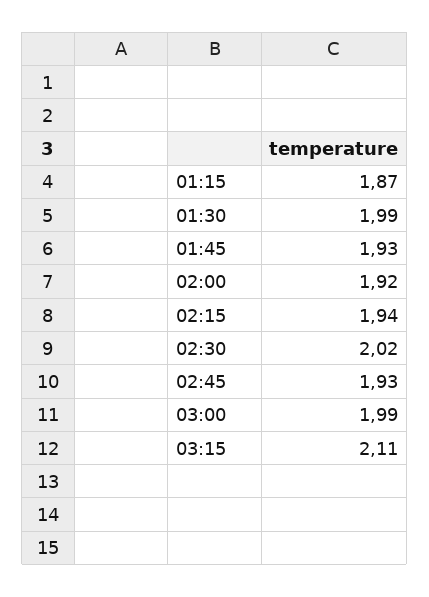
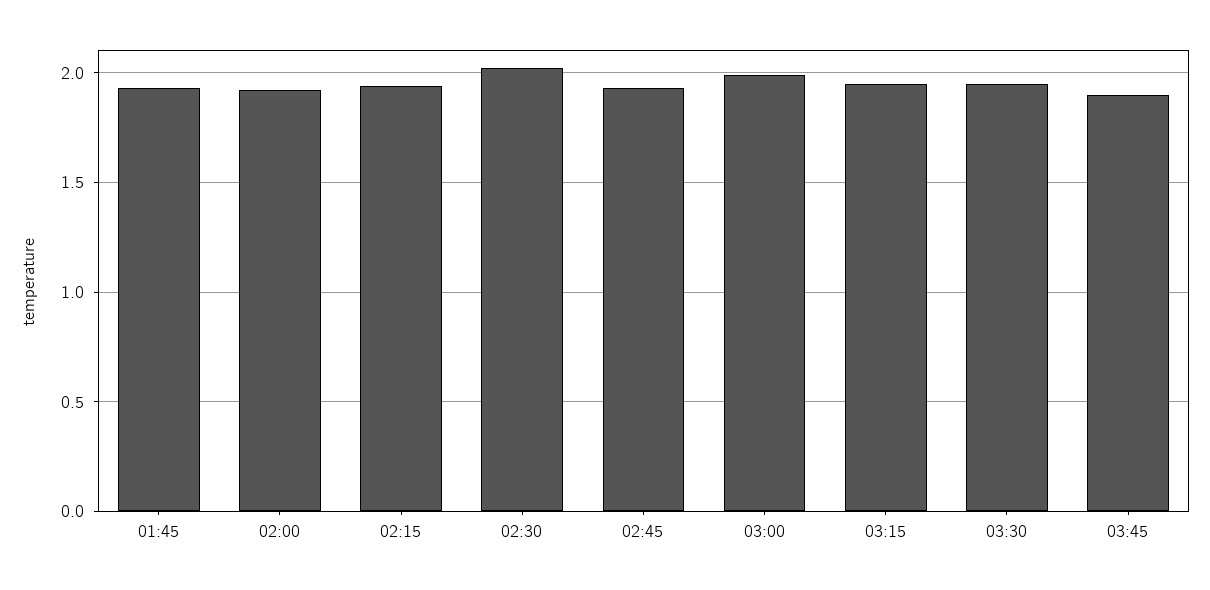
01:15: 1.87 -> none
01:30: 1.99 -> none
03:15: 2.11 -> 1.95
03:30: none -> 1.95
03:45: none -> 1.9

